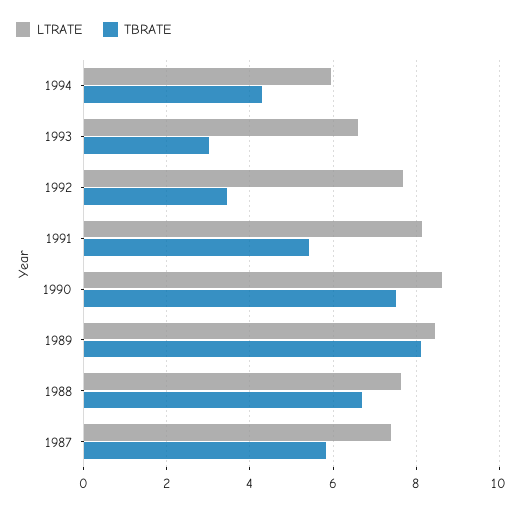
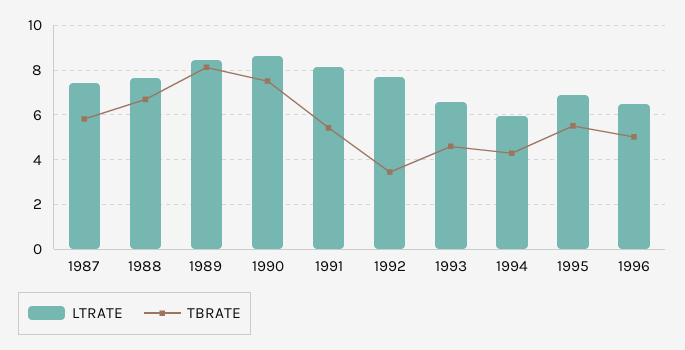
TBRATE, 1993: 3 -> 4.5
LTRATE, 1995: none -> 7
TBRATE, 1995: none -> 5.5
LTRATE, 1996: none -> 6.5
TBRATE, 1996: none -> 5

